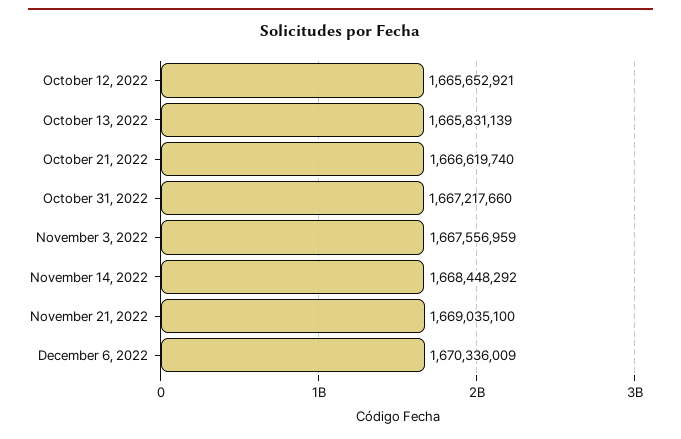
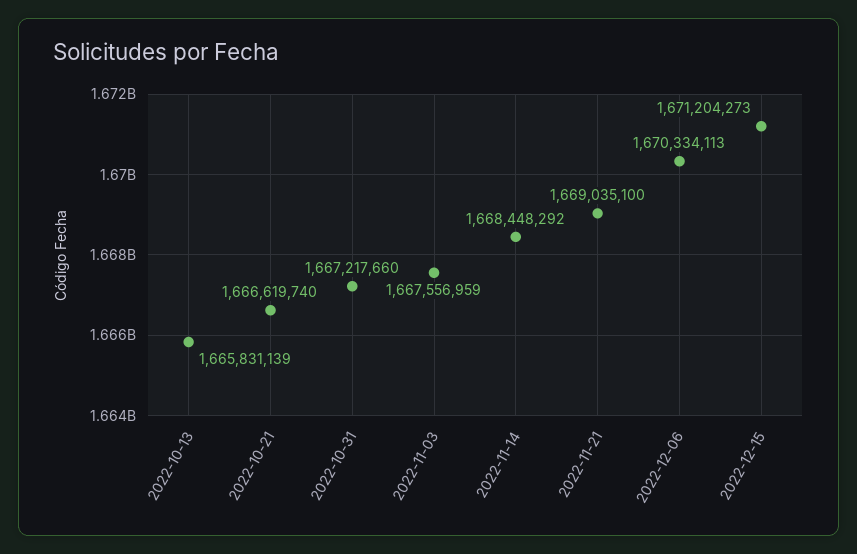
October 12, 2022: 1665652921 -> none
December 6, 2022: 1670336009 -> 1670334113
2022-12-15: none -> 1671204273

